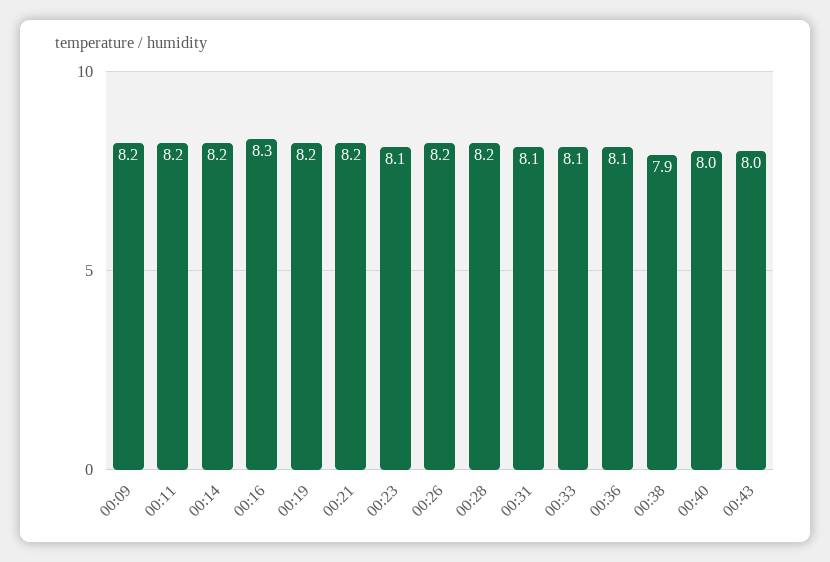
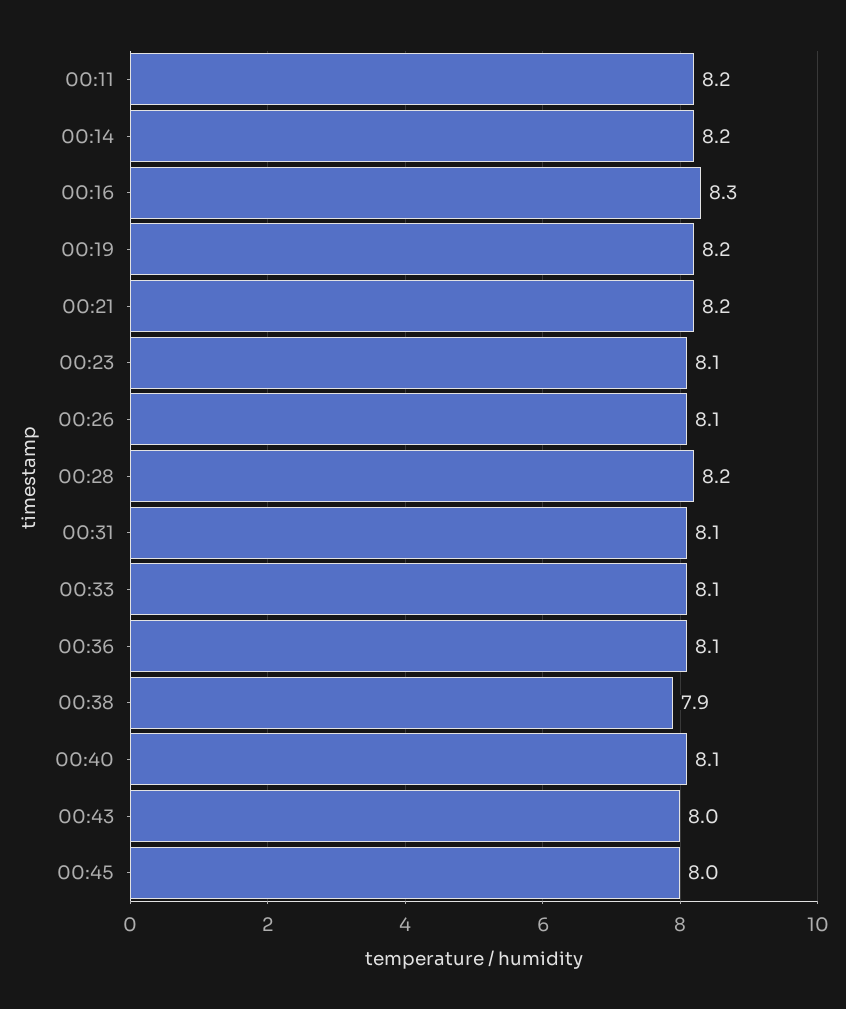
00:09: 8.2 -> none
00:26: 8.2 -> 8.1
00:40: 8 -> 8.1
00:45: none -> 8

